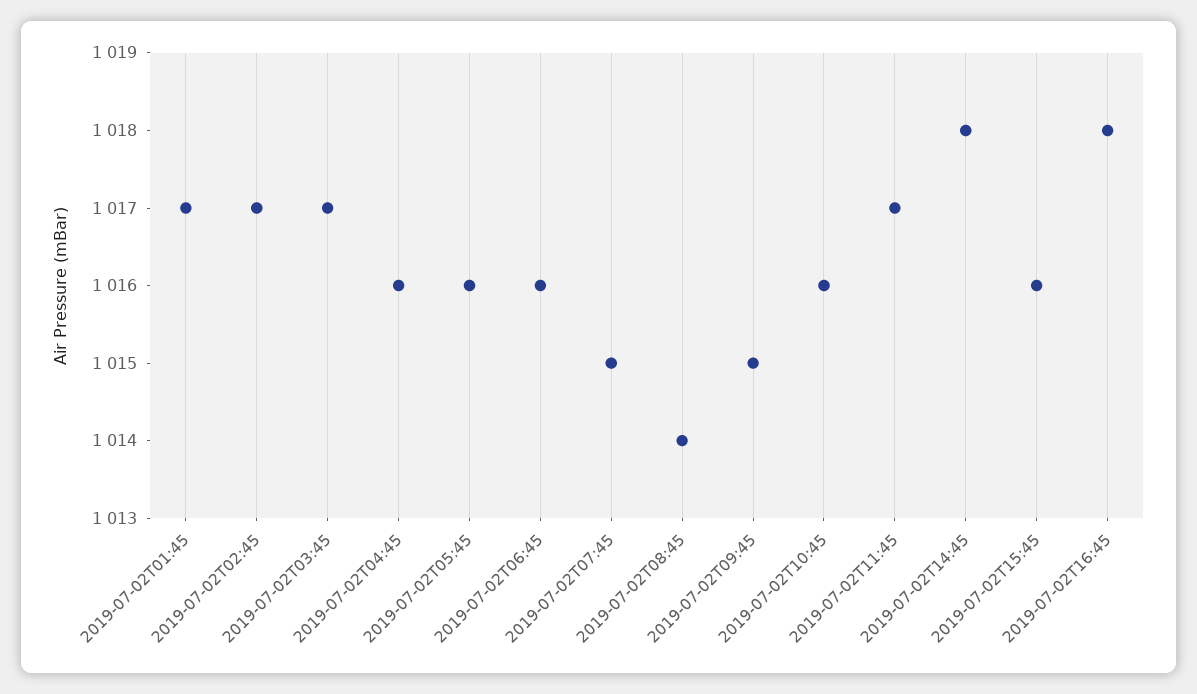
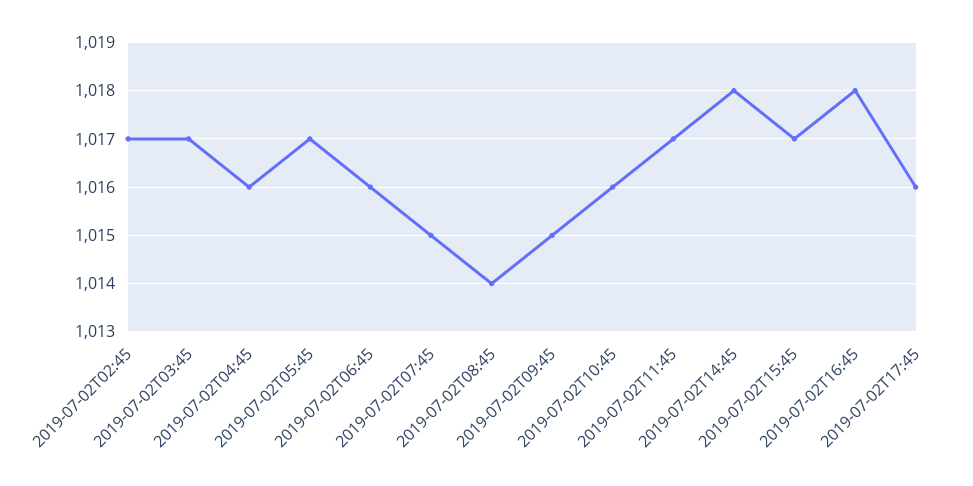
2019-07-02T01:45: 1017 -> none
2019-07-02T05:45: 1016 -> 1017
2019-07-02T15:45: 1016 -> 1017
2019-07-02T17:45: none -> 1016

